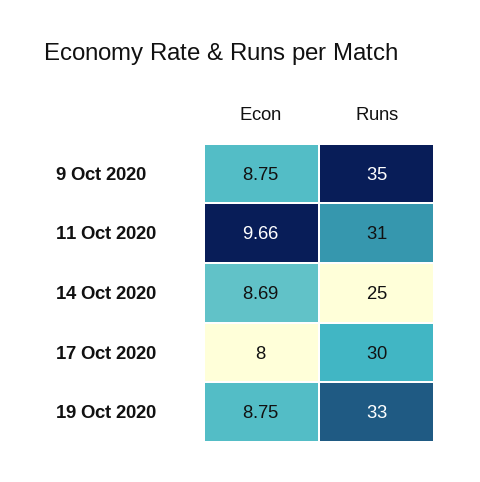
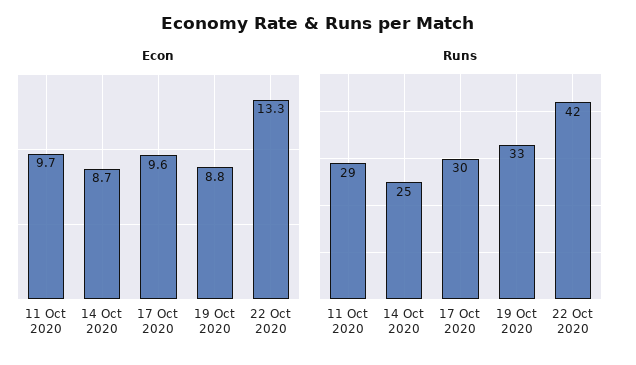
Econ, 9 Oct 2020: 8.75 -> none
Runs, 9 Oct 2020: 35 -> none
Runs, 11 Oct 2020: 31 -> 29
Econ, 17 Oct 2020: 8 -> 9.6
Econ, 22 Oct 2020: none -> 13.3
Runs, 22 Oct 2020: none -> 42

